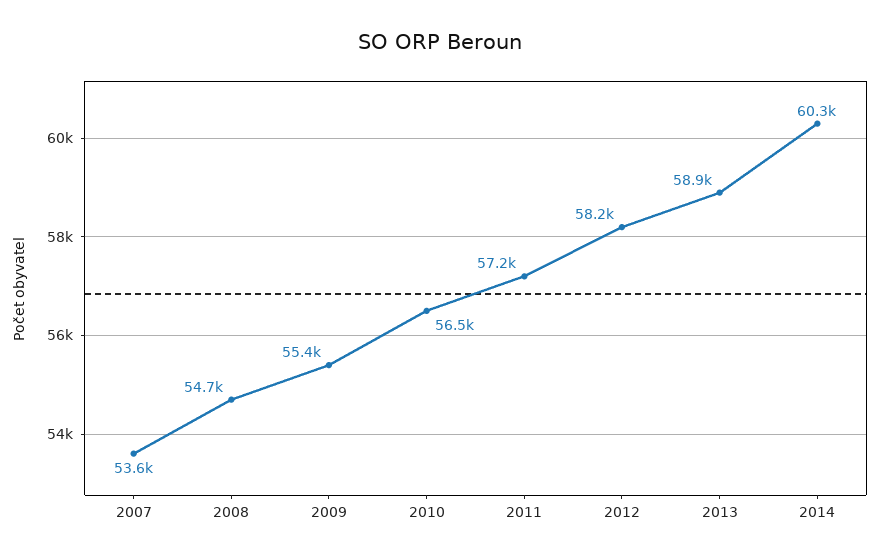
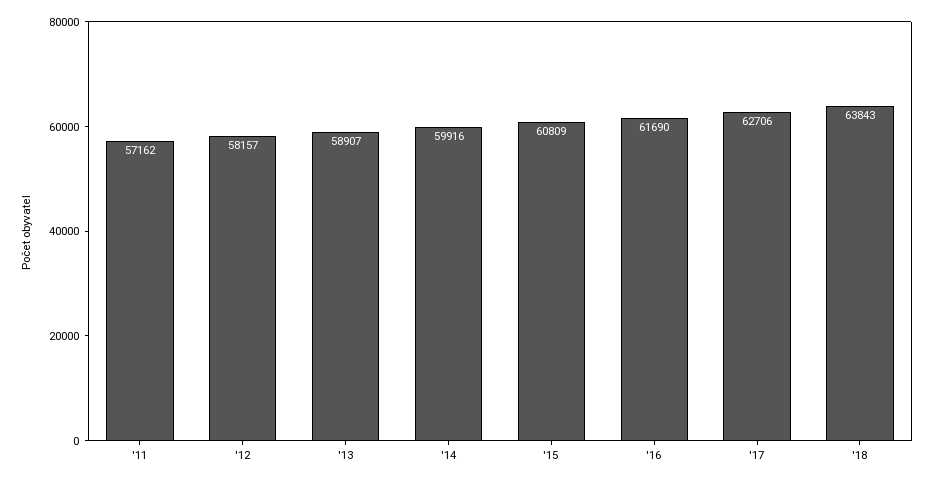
2007: 53600 -> none
2008: 54700 -> none
2009: 55400 -> none
2010: 56500 -> none
2014: 60300 -> 59916
'15: none -> 60809
'16: none -> 61690
'17: none -> 62706
'18: none -> 63843

